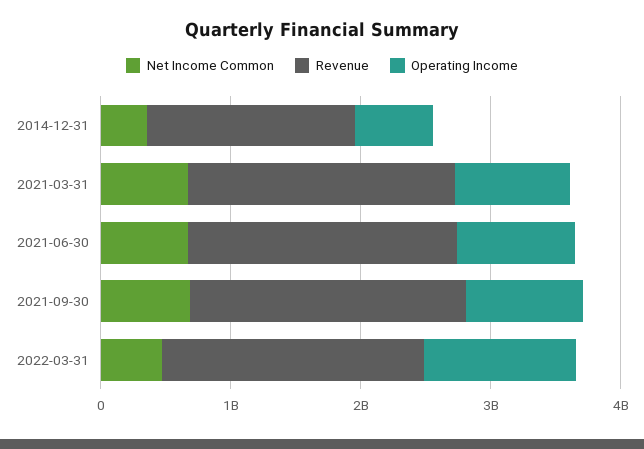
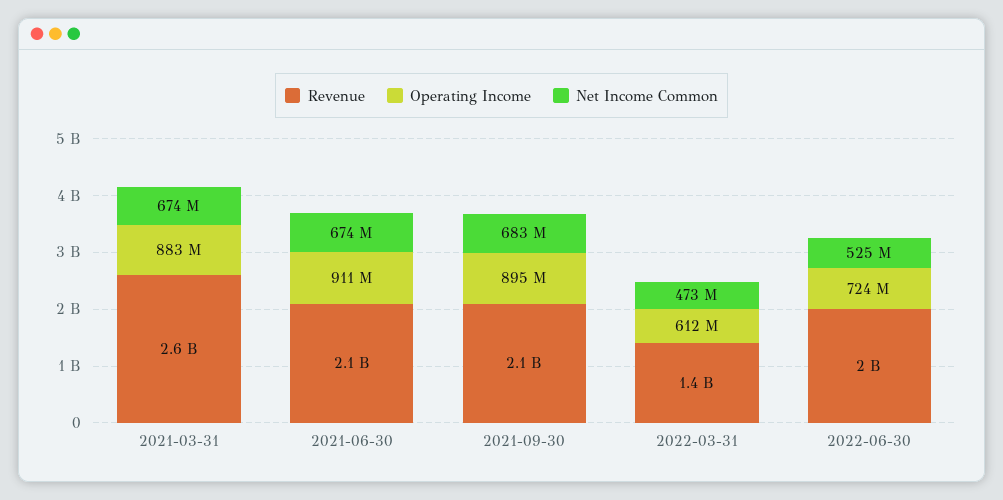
Net Income Common, 2014-12-31: 400000000 -> none
Revenue, 2014-12-31: 1600000000 -> none
Operating Income, 2014-12-31: 600000000 -> none
Revenue, 2021-03-31: 2000000000 -> 2600000000
Revenue, 2022-03-31: 2000000000 -> 1400000000
Operating Income, 2022-03-31: 1200000000 -> 612000000
Revenue, 2022-06-30: none -> 2000000000
Operating Income, 2022-06-30: none -> 724000000
Net Income Common, 2022-06-30: none -> 525000000

